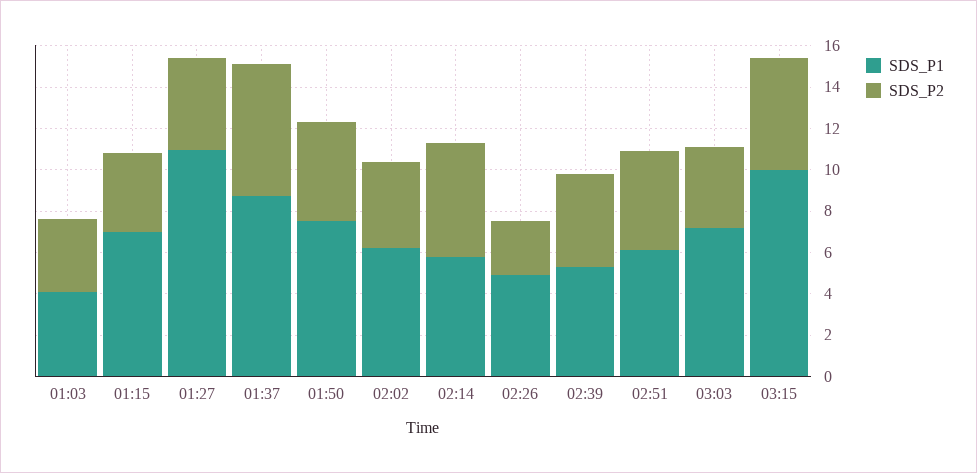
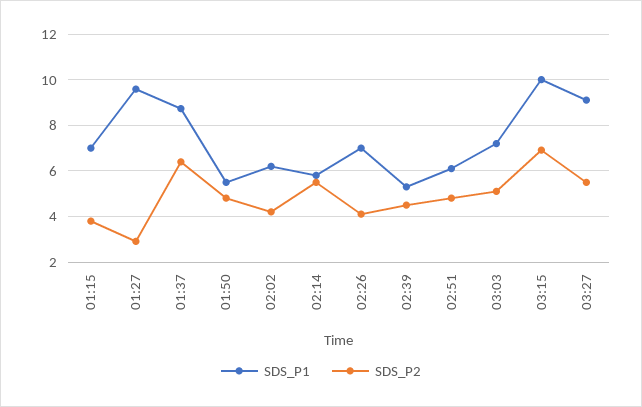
SDS_P1, 01:03: 4 -> none
SDS_P2, 01:03: 3.5 -> none
SDS_P1, 01:27: 11 -> 9.5
SDS_P2, 01:27: 4.5 -> 3
SDS_P1, 01:50: 7.5 -> 5.5
SDS_P1, 02:26: 5 -> 7
SDS_P2, 02:26: 2.5 -> 4
SDS_P2, 03:03: 4 -> 5
SDS_P2, 03:15: 5.5 -> 7
SDS_P1, 03:27: none -> 9
SDS_P2, 03:27: none -> 5.5

